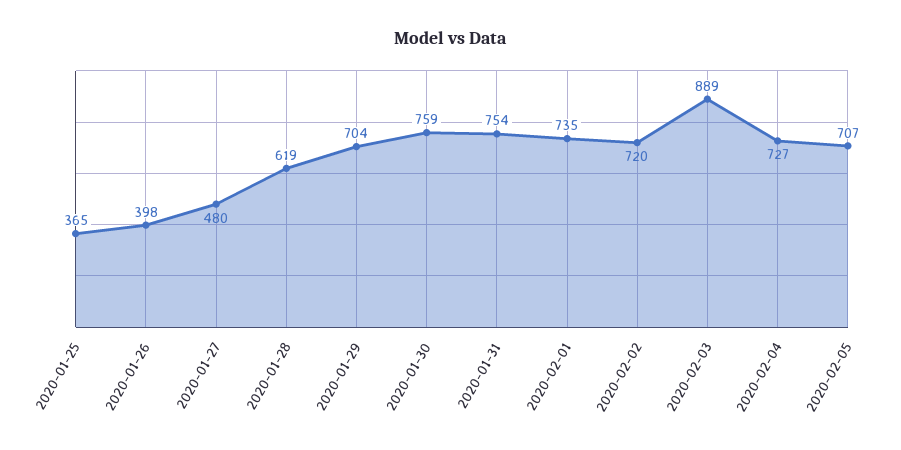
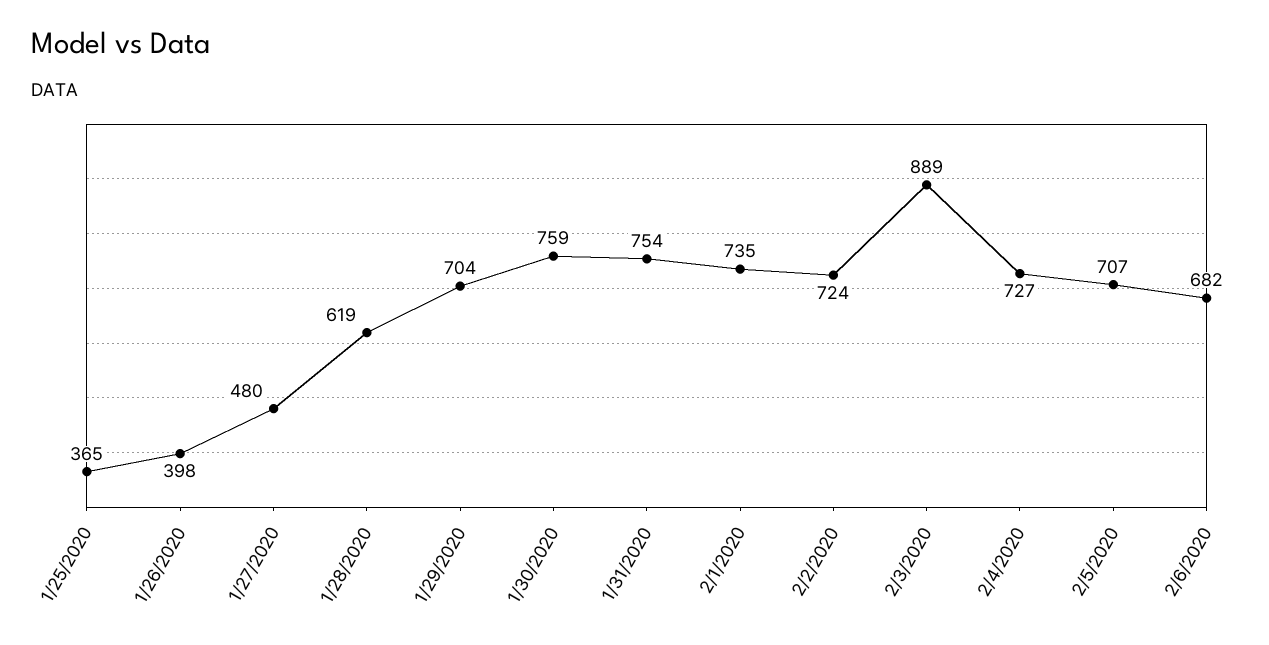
2020-02-02: 720 -> 724
2/6/2020: none -> 682

